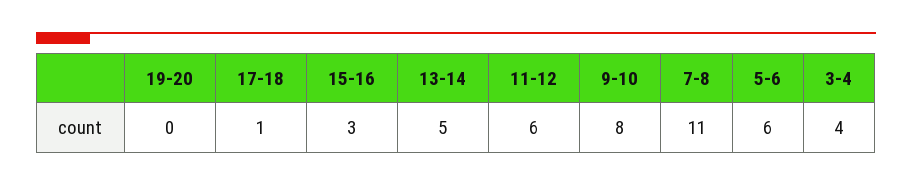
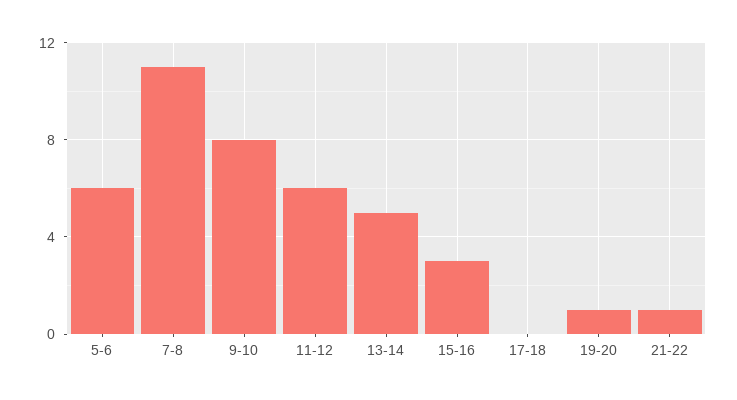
19-20: 0 -> 1
17-18: 1 -> 0
3-4: 4 -> none
21-22: none -> 1

